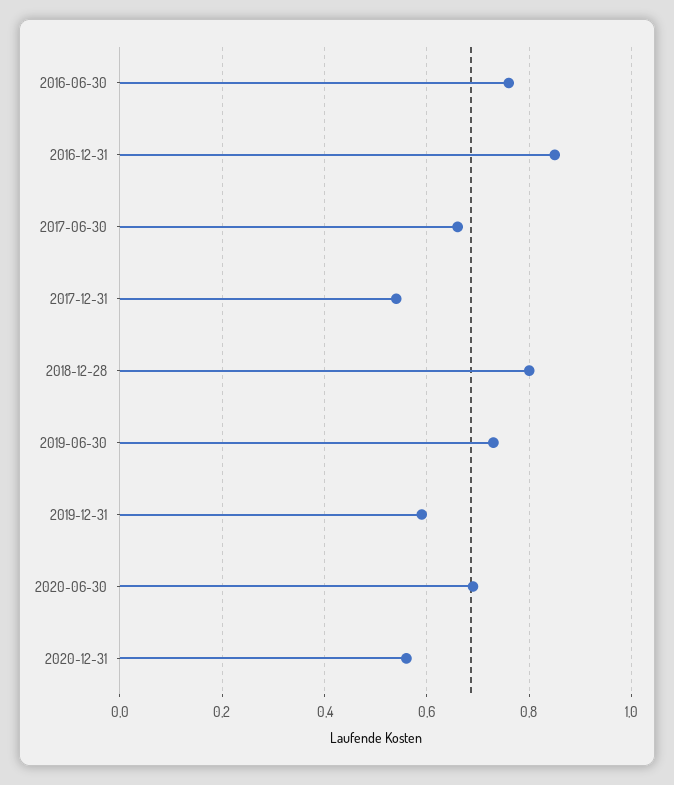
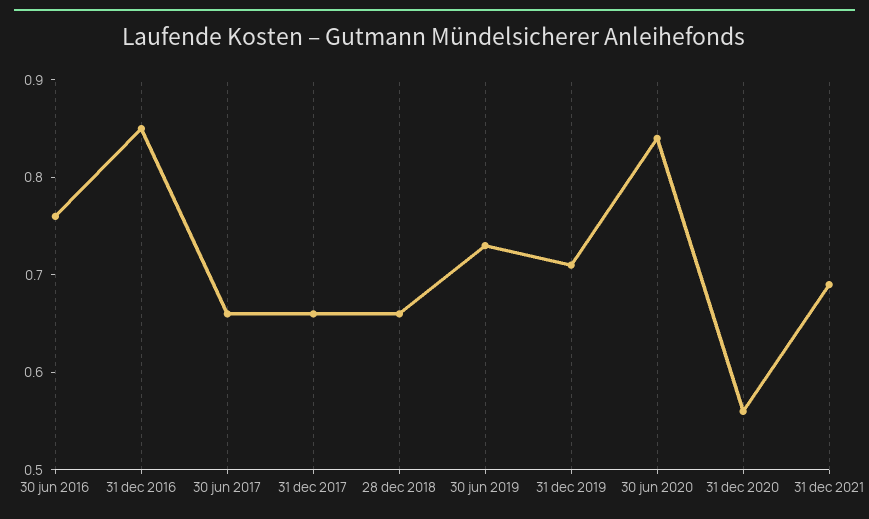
2017-12-31: 0.55 -> 0.66
2018-12-28: 0.8 -> 0.66
2019-12-31: 0.6 -> 0.71
2020-06-30: 0.7 -> 0.84
31 dec 2021: none -> 0.69

